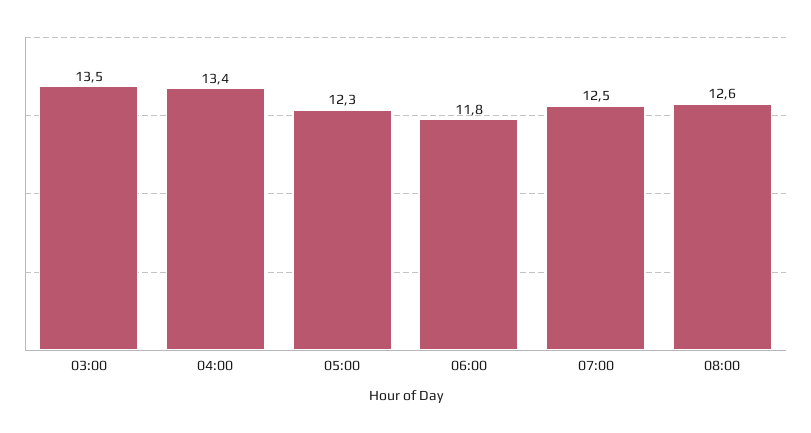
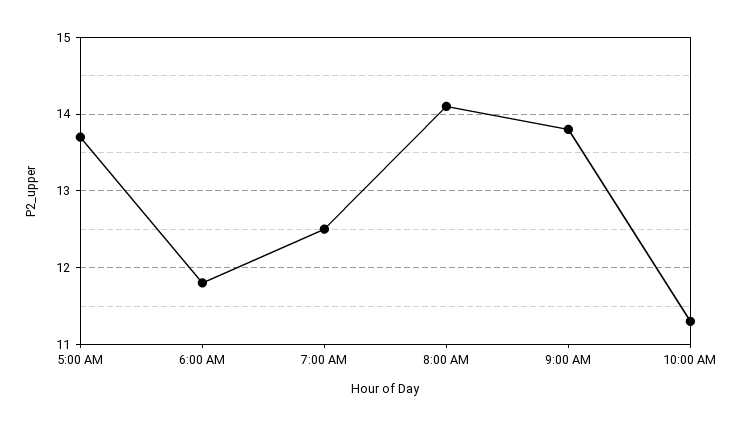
03:00: 13.5 -> none
04:00: 13.4 -> none
05:00: 12.3 -> 13.7
08:00: 12.6 -> 14.1
9:00 AM: none -> 13.8
10:00 AM: none -> 11.3

